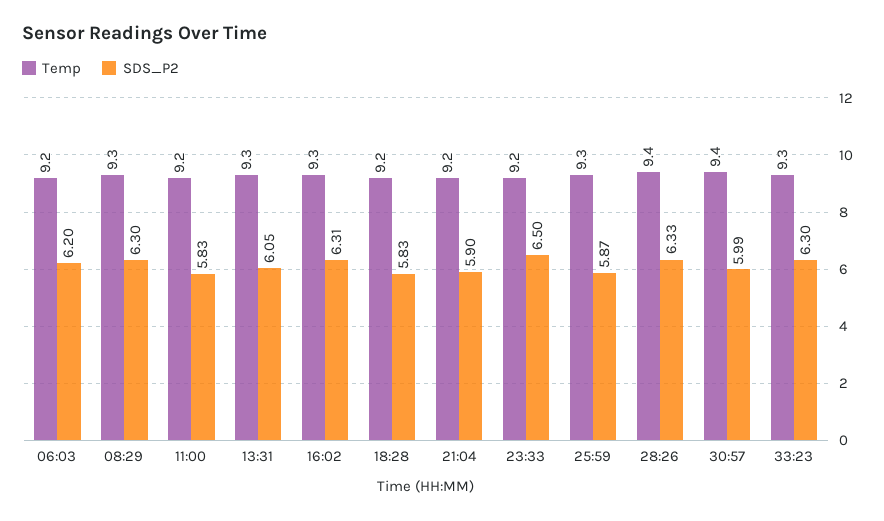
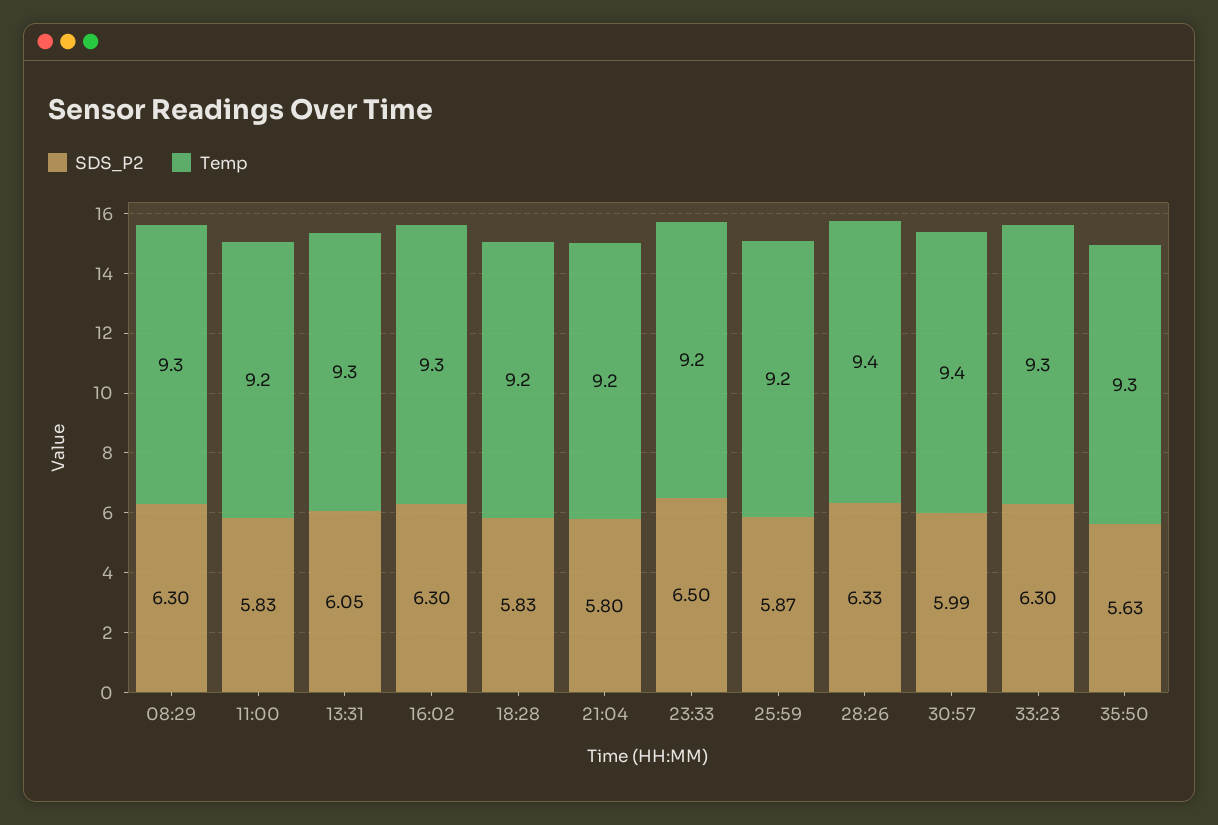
Temp, 06:03: 9.2 -> none
SDS_P2, 06:03: 6.2 -> none
SDS_P2, 16:02: 6.31 -> 6.3
SDS_P2, 21:04: 5.9 -> 5.8
Temp, 25:59: 9.3 -> 9.2
SDS_P2, 35:50: none -> 5.63
Temp, 35:50: none -> 9.3

